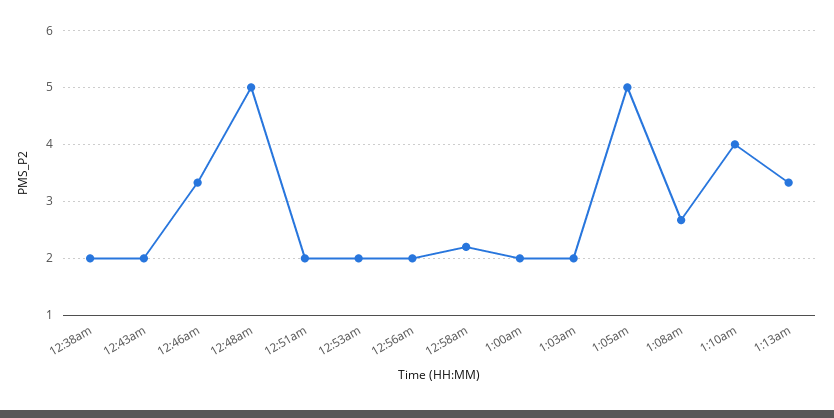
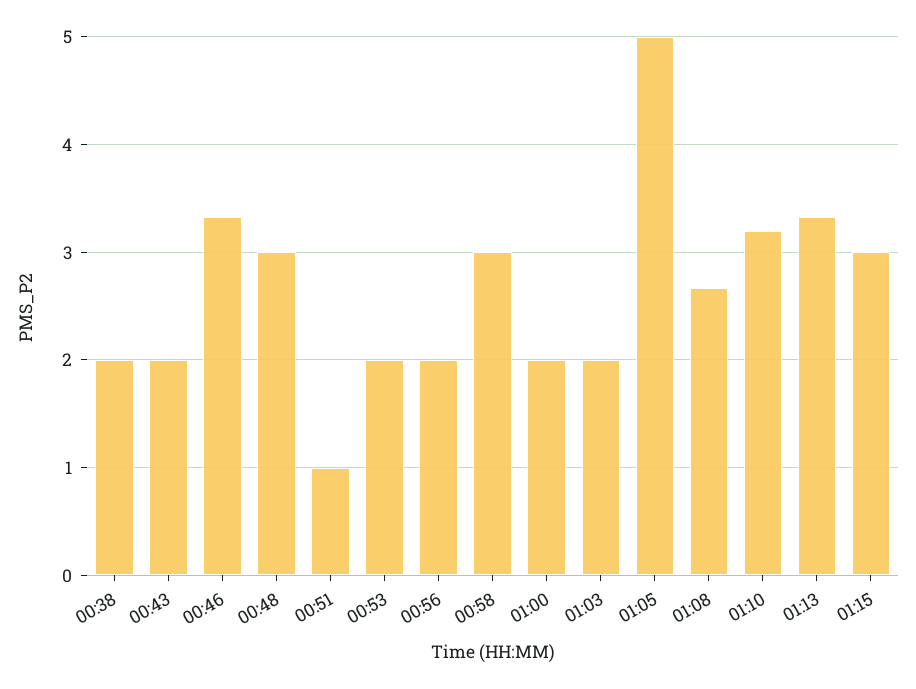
12:48am: 5 -> 3
12:51am: 2 -> 1
12:58am: 2.2 -> 3
1:10am: 4 -> 3.2
01:15: none -> 3

